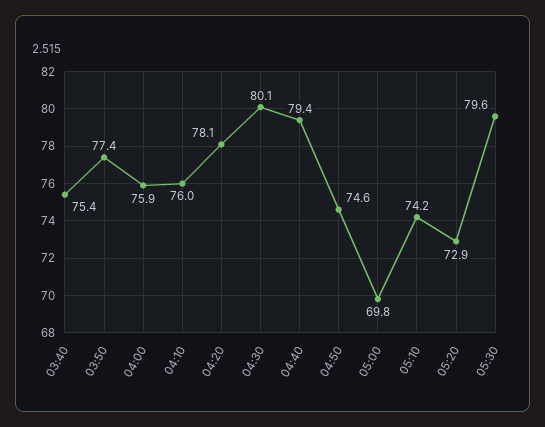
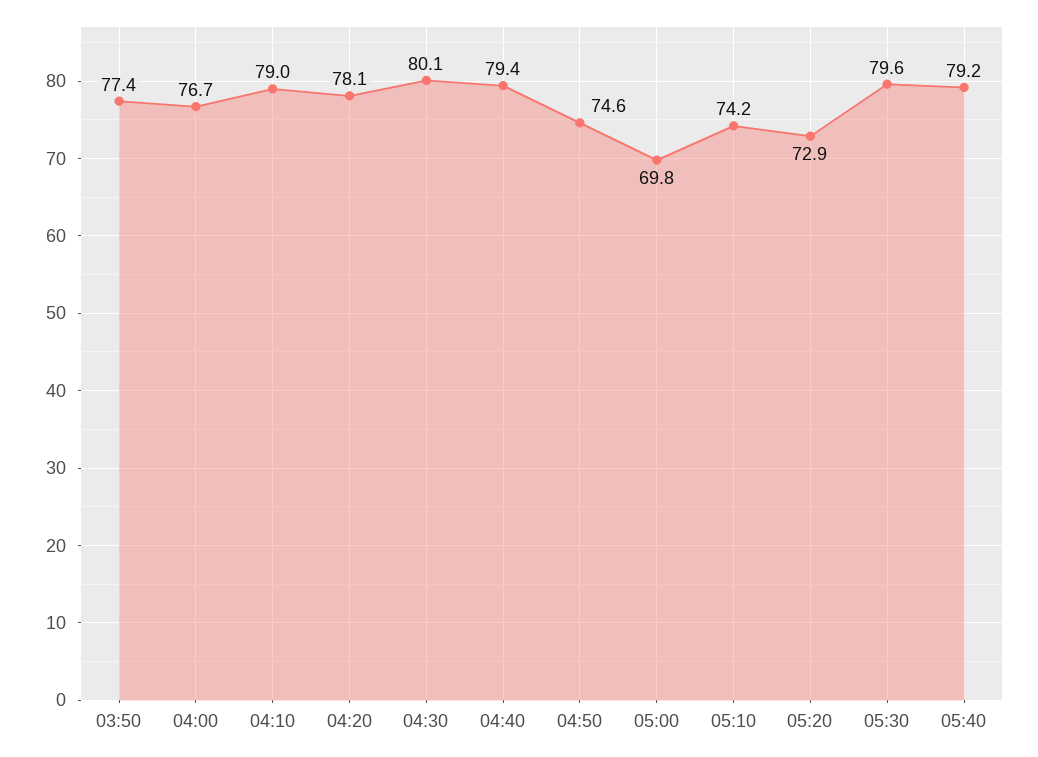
03:40: 75.4 -> none
04:00: 75.9 -> 76.7
04:10: 76 -> 79
05:40: none -> 79.2

